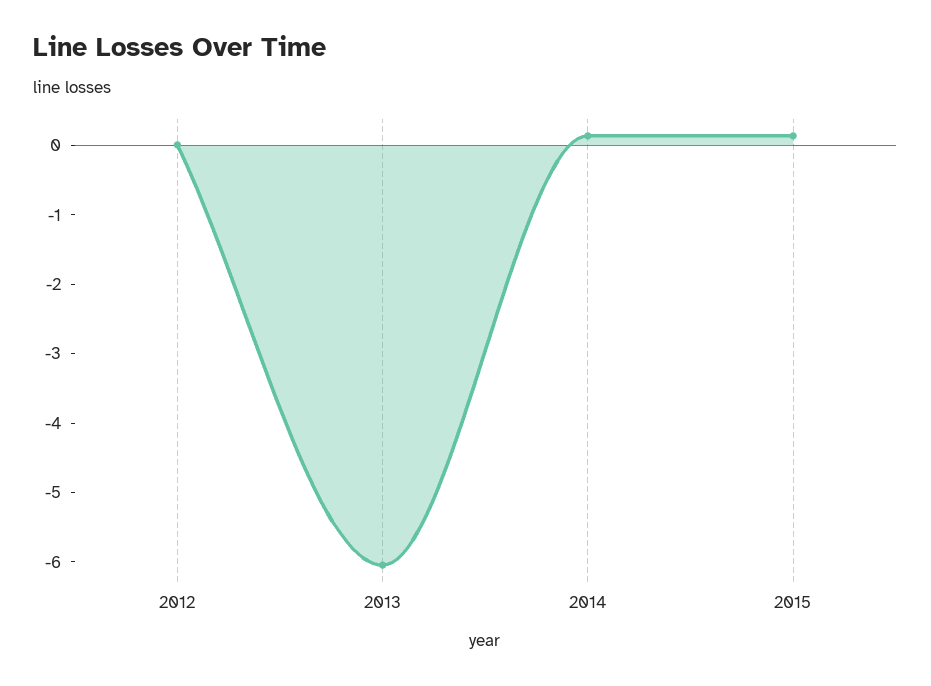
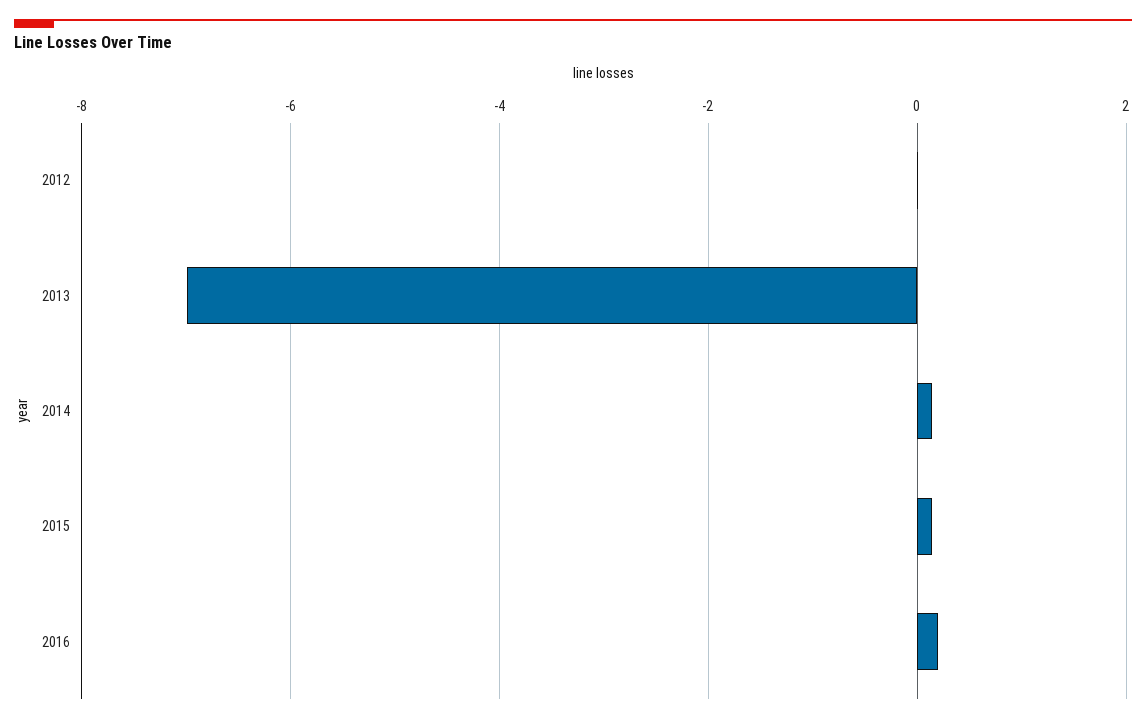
2013: -6 -> -7
2016: none -> 0.2

